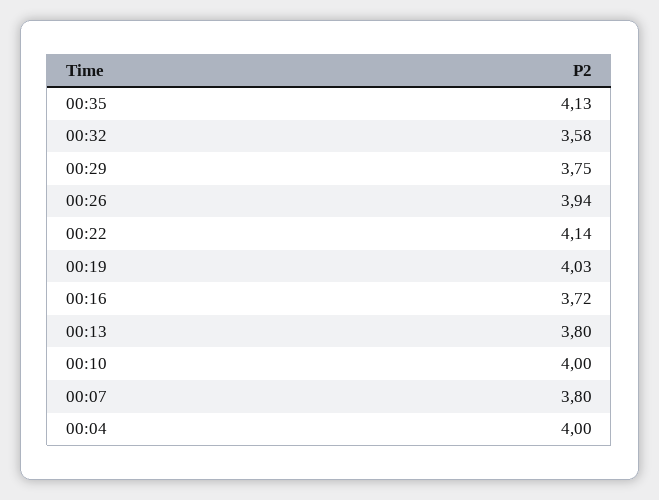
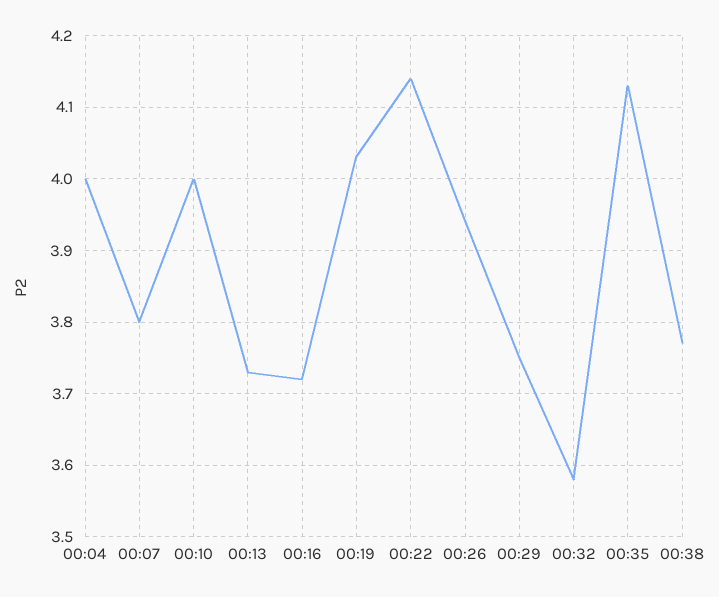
00:13: 3.8 -> 3.73
00:38: none -> 3.77

